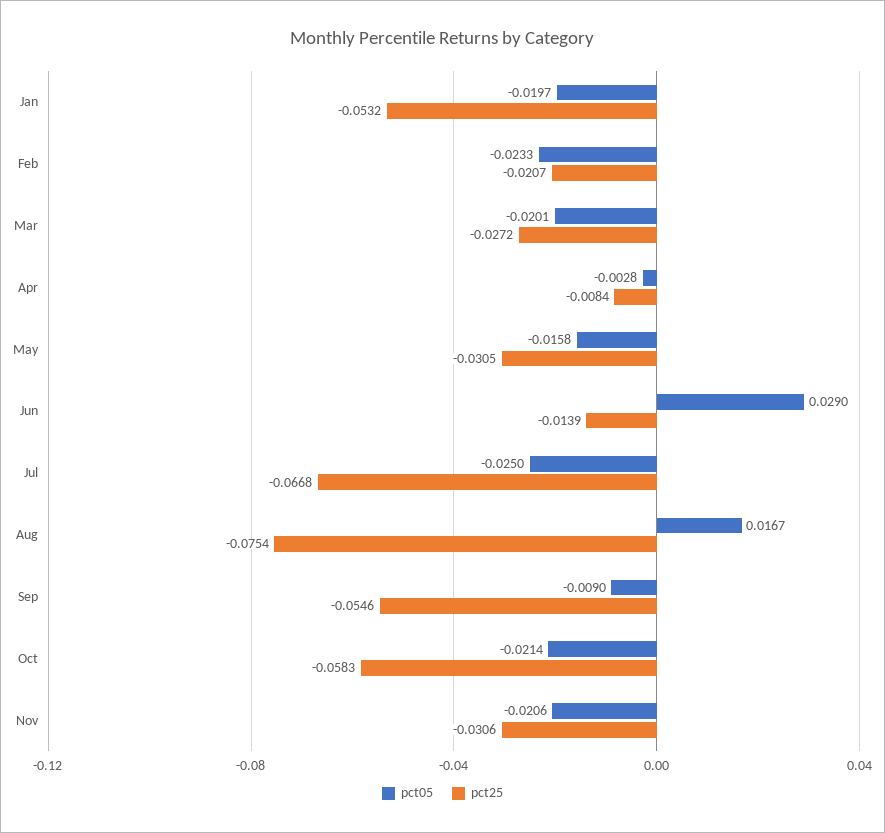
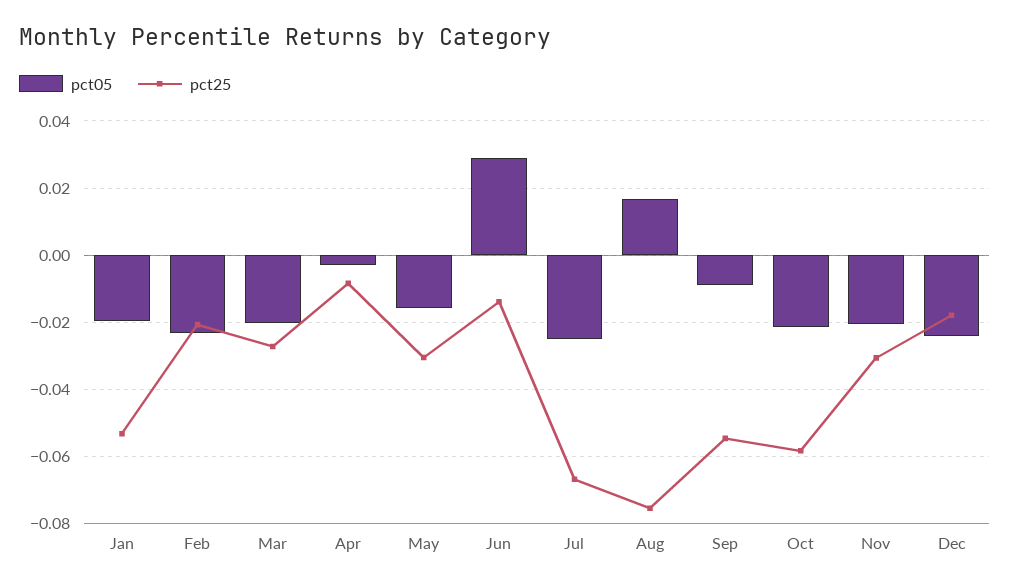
pct05, Dec: none -> -0.024
pct25, Dec: none -> -0.018

